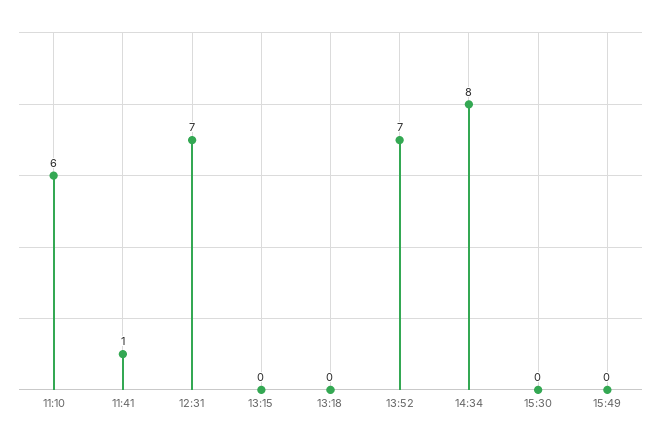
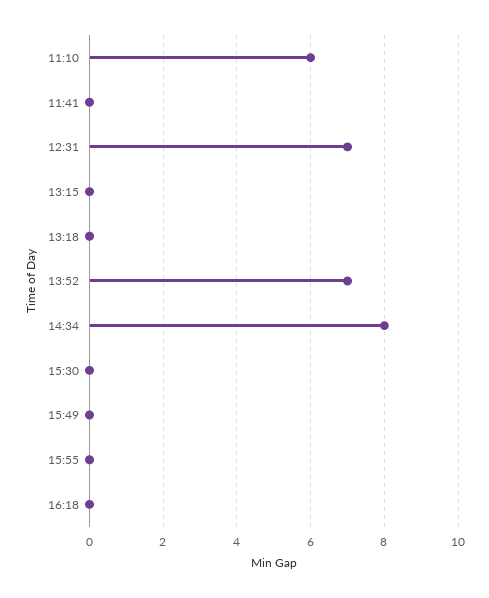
11:41: 1 -> 0
15:55: none -> 0
16:18: none -> 0

